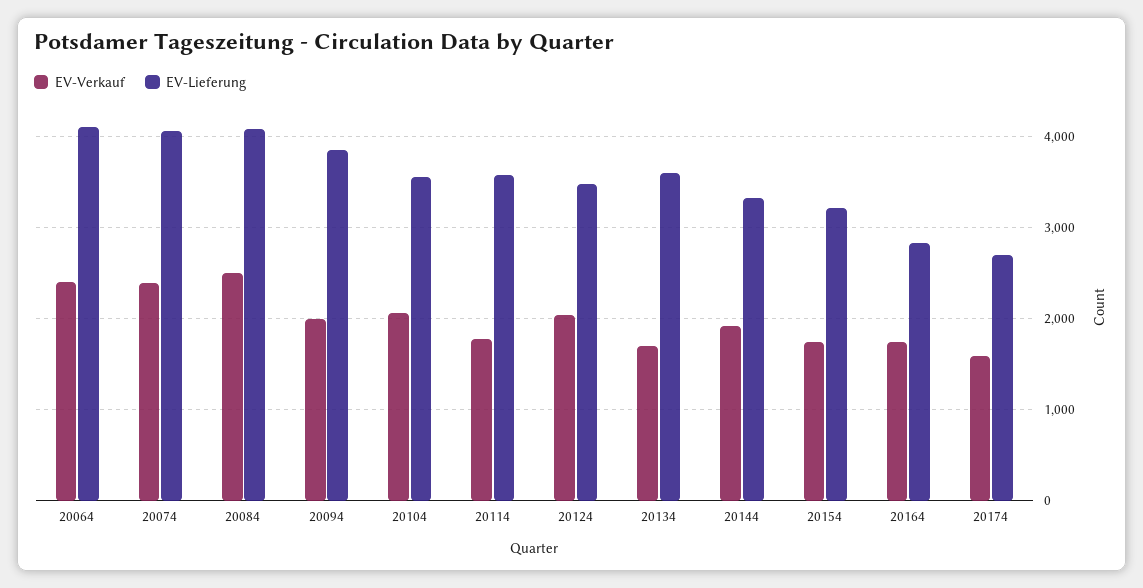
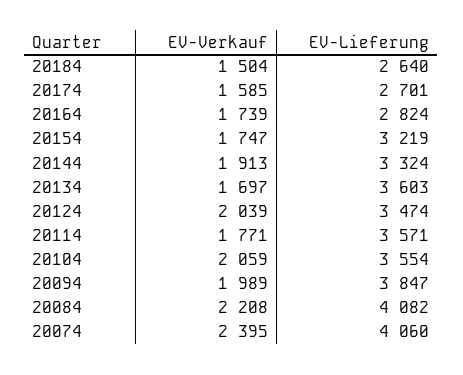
EV-Verkauf, 20064: 2400 -> none
EV-Lieferung, 20064: 4100 -> none
EV-Verkauf, 20084: 2500 -> 2208
EV-Verkauf, 20184: none -> 1504
EV-Lieferung, 20184: none -> 2640

